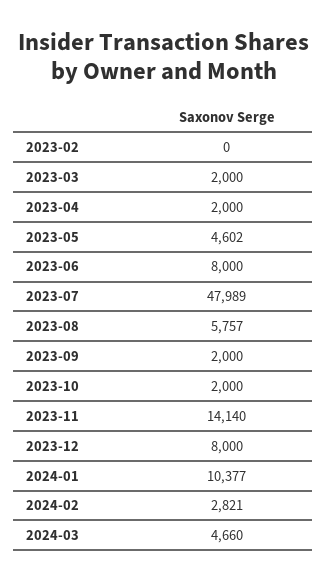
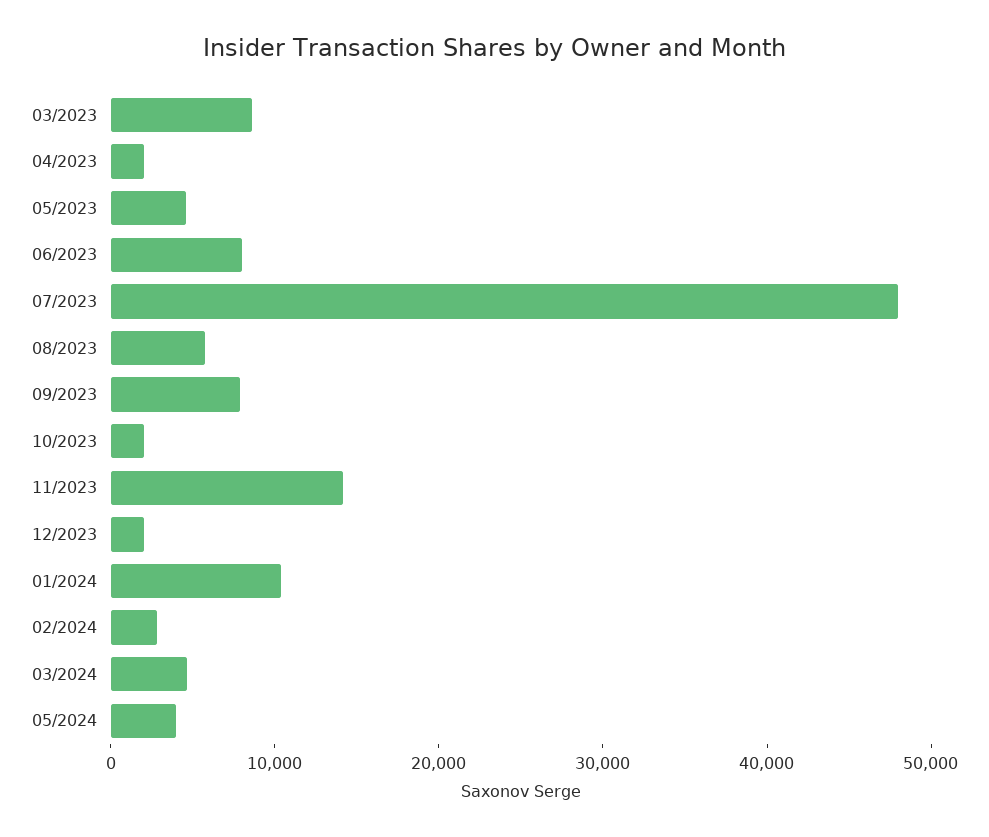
2023-02: 0 -> none
2023-03: 2000 -> 8000
2023-09: 2000 -> 8000
2023-12: 8000 -> 2000
05/2024: none -> 4000

